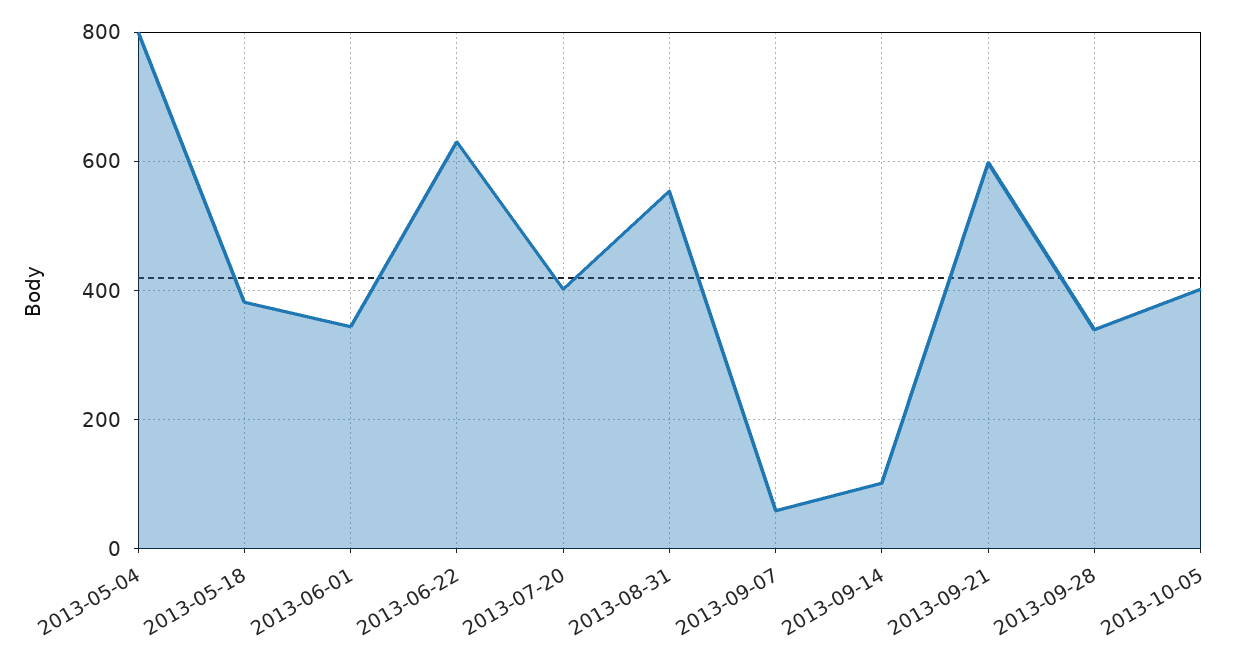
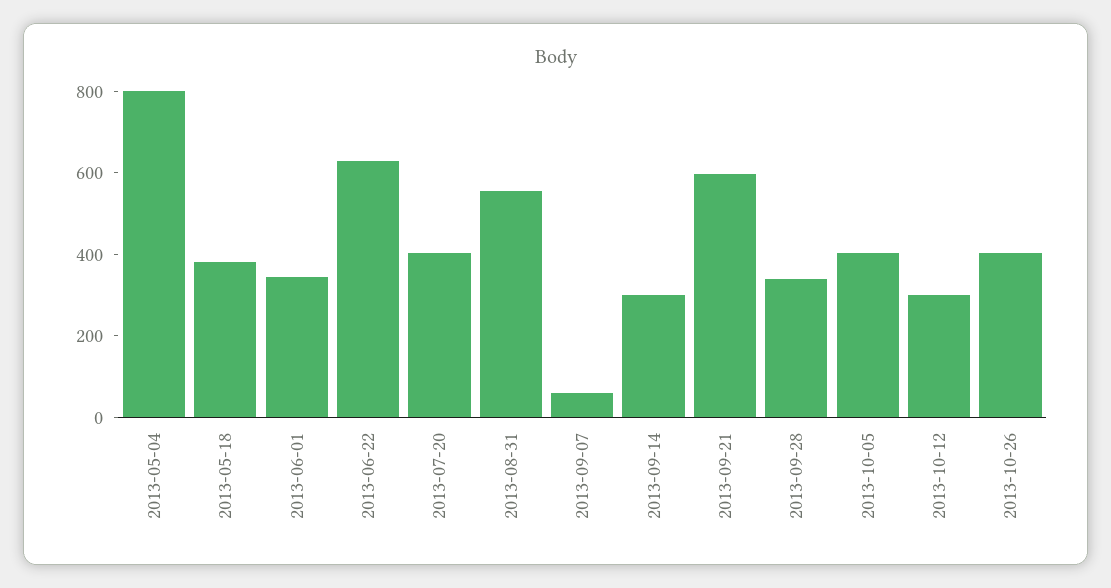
2013-09-14: 100 -> 300
2013-10-12: none -> 300
2013-10-26: none -> 400

